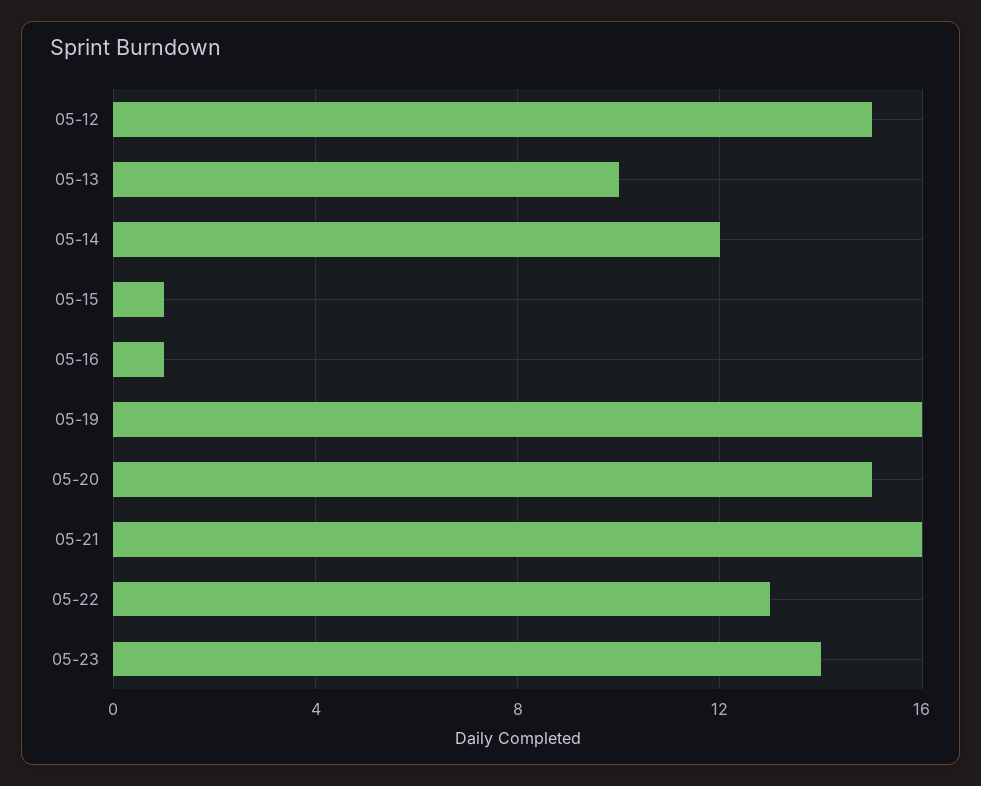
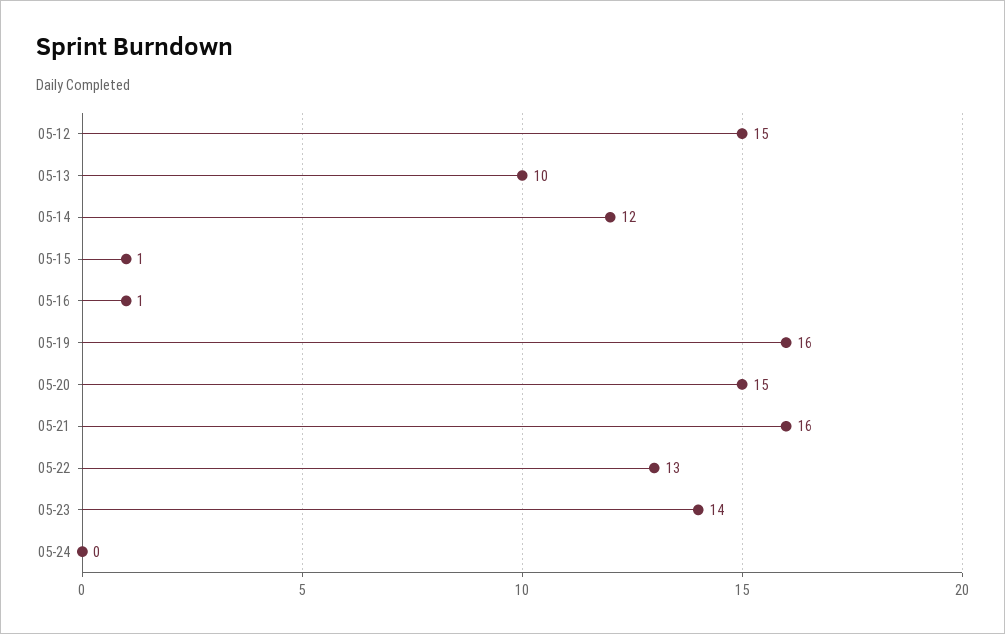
05-24: none -> 0

